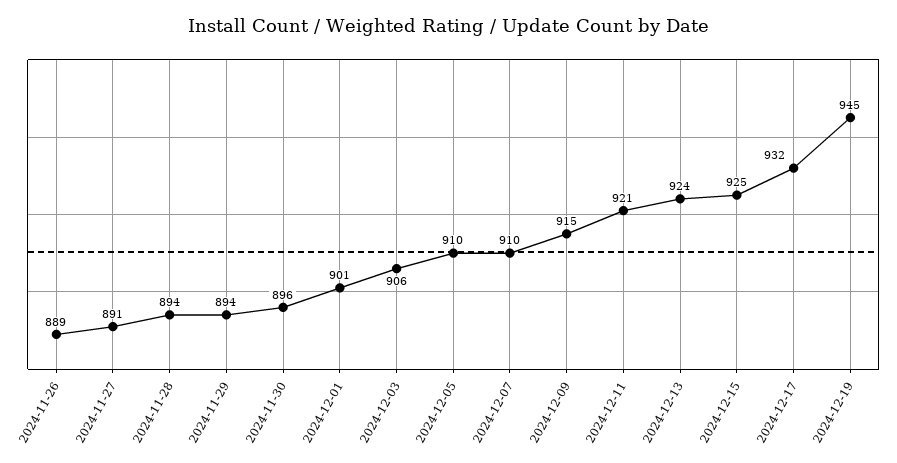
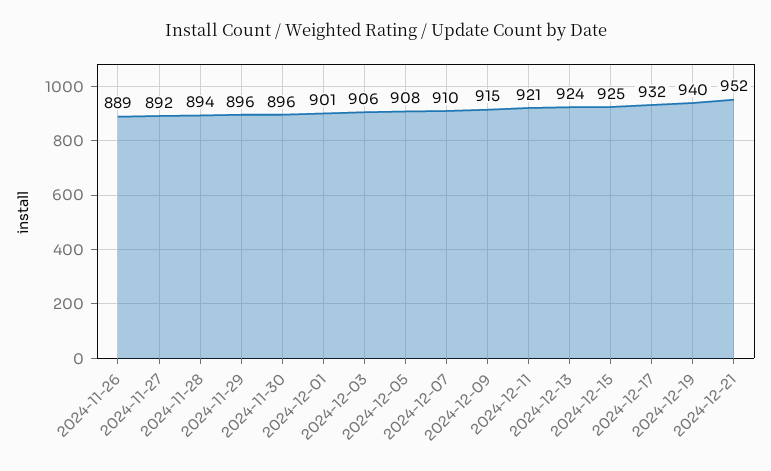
2024-11-27: 891 -> 892
2024-11-29: 894 -> 896
2024-12-05: 910 -> 908
2024-12-19: 945 -> 940
2024-12-21: none -> 952

